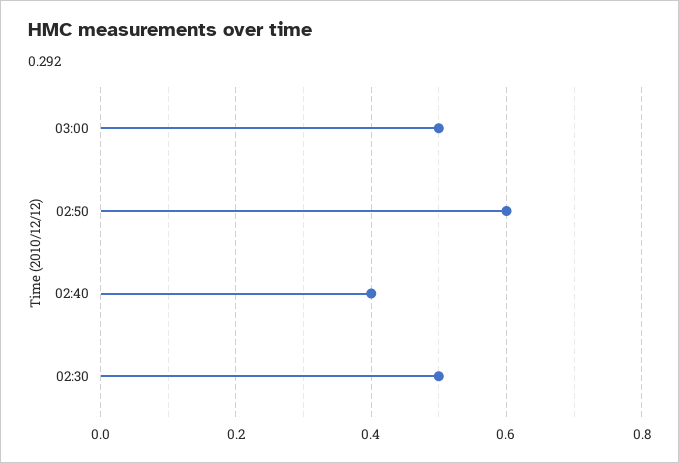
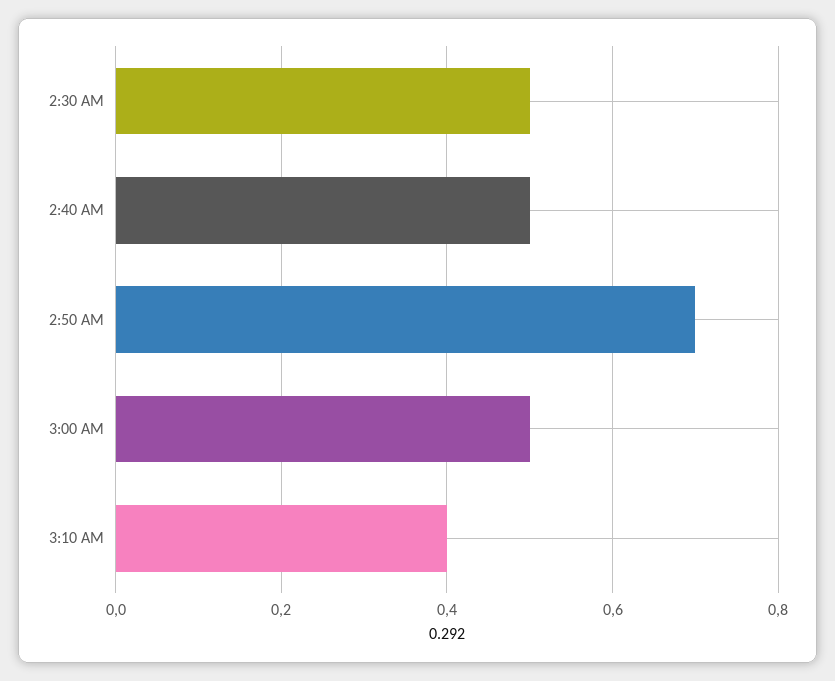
02:50: 0.6 -> 0.7
02:40: 0.4 -> 0.5
3:10 AM: none -> 0.4

